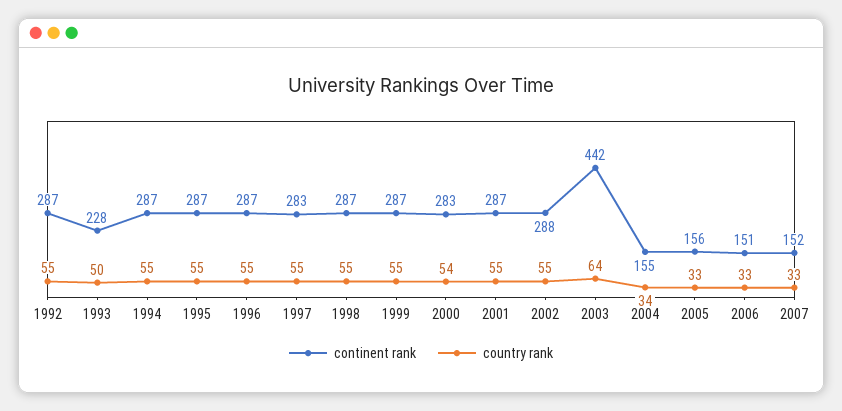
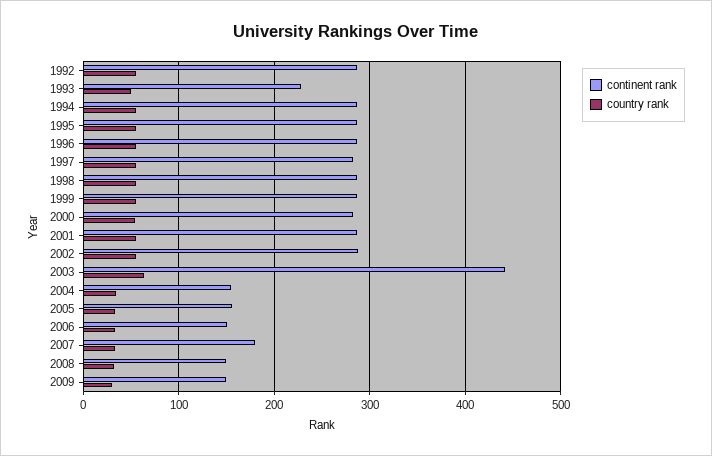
continent rank, 2007: 152 -> 180
continent rank, 2008: none -> 150
country rank, 2008: none -> 30
continent rank, 2009: none -> 150
country rank, 2009: none -> 30

